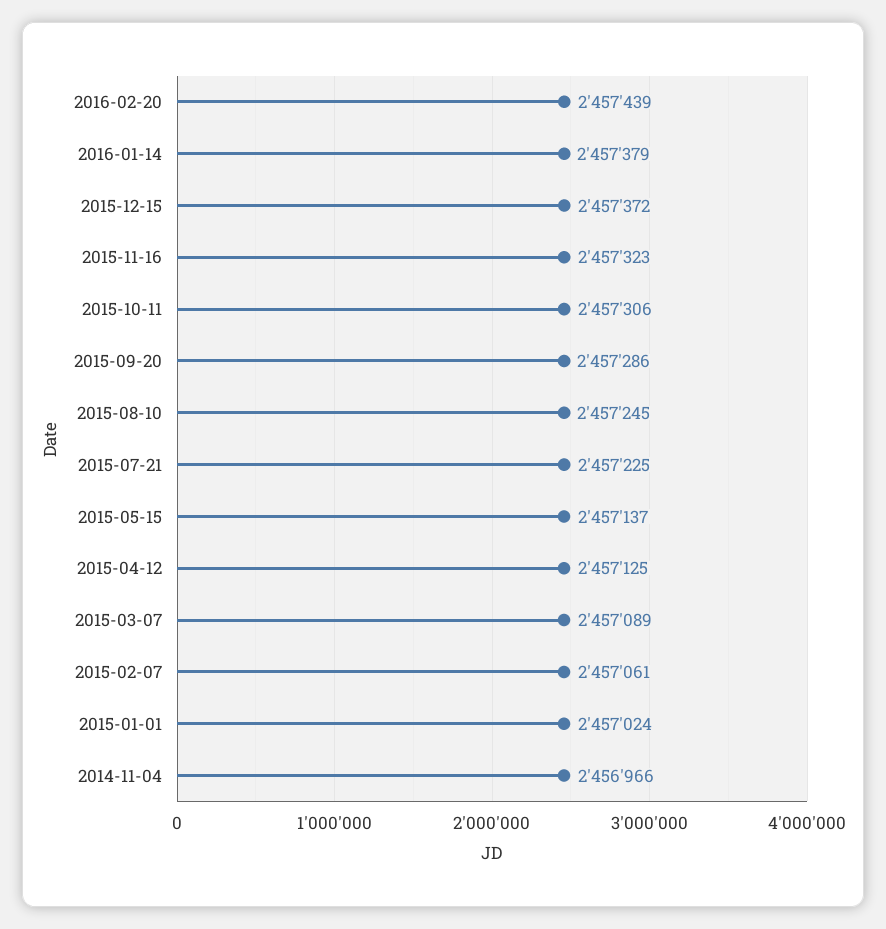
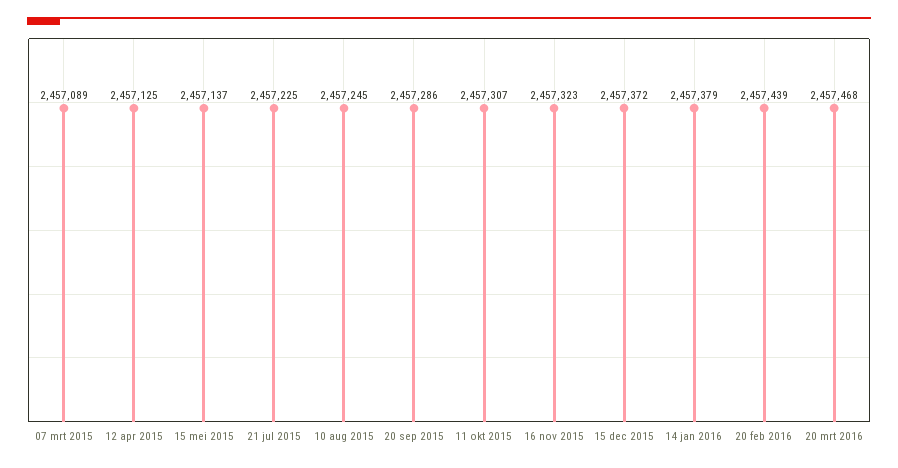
2015-10-11: 2457306 -> 2457307
2015-02-07: 2457061 -> none
2015-01-01: 2457024 -> none
2014-11-04: 2456966 -> none
20 mrt 2016: none -> 2457468

